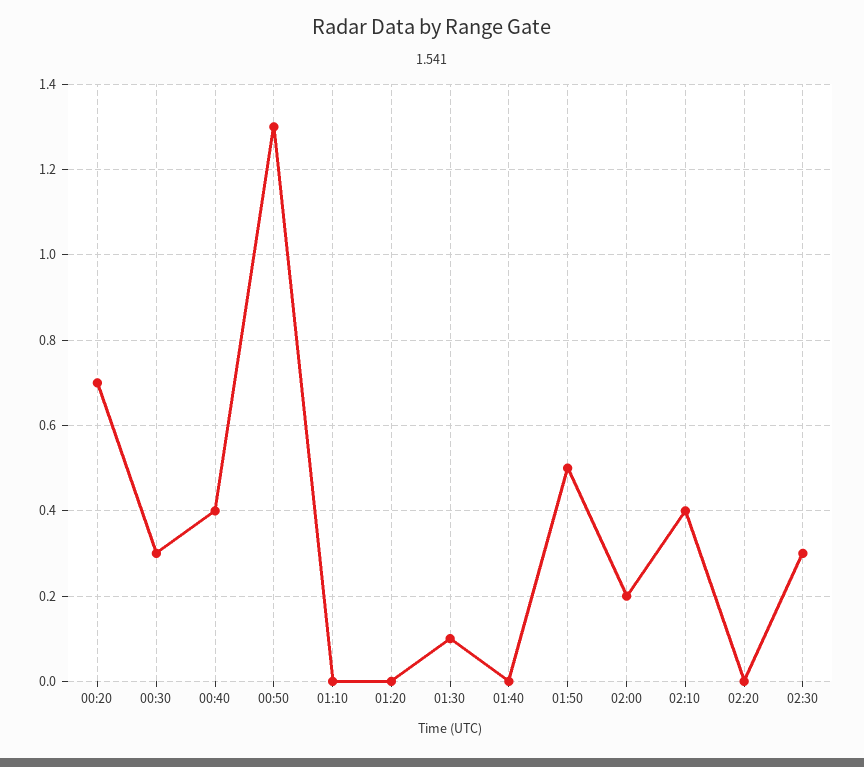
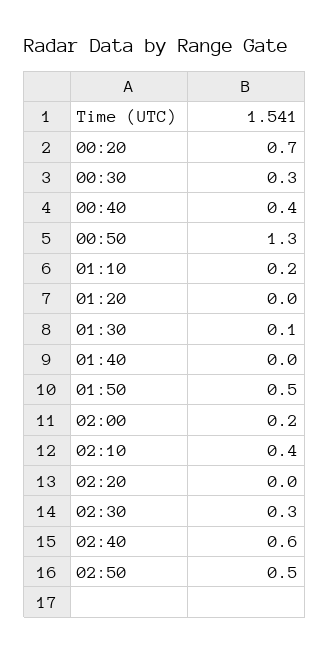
01:10: 0 -> 0.2
02:40: none -> 0.6
02:50: none -> 0.5

